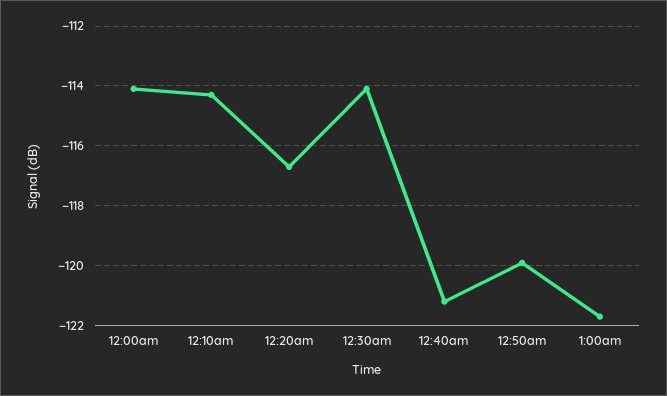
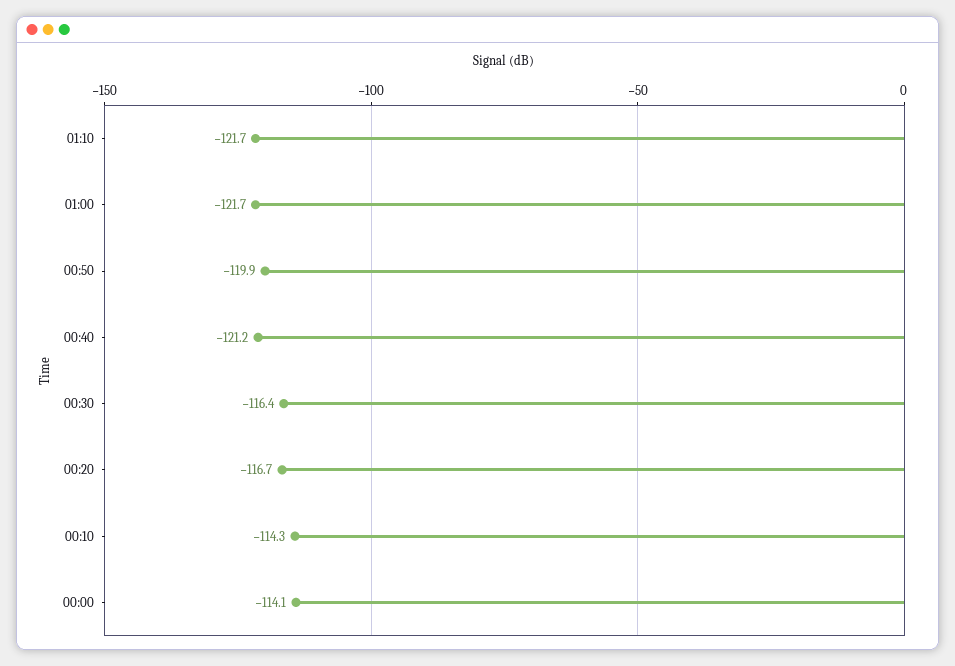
12:30am: -114 -> -116.4
01:10: none -> -121.7

